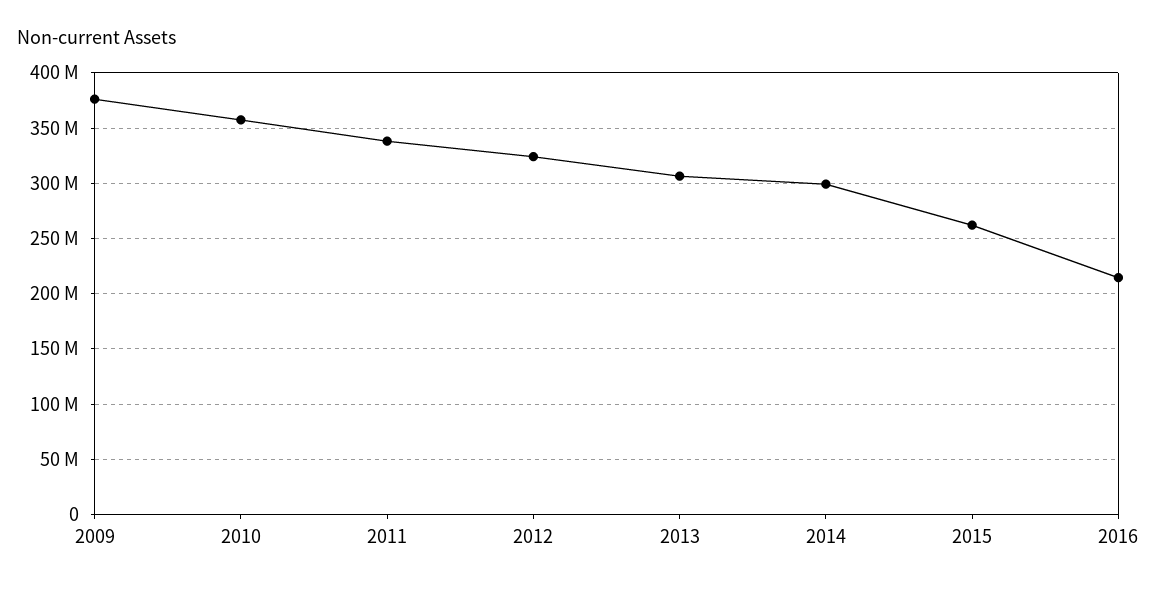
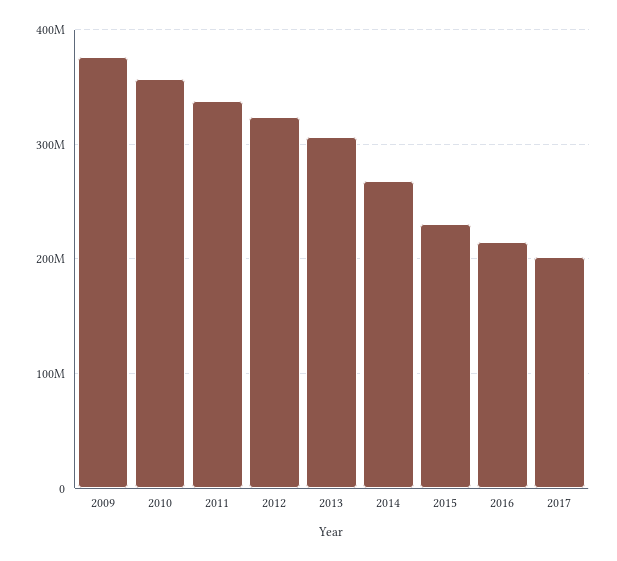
2014: 300000000 -> 270000000
2015: 260000000 -> 230000000
2017: none -> 200000000

